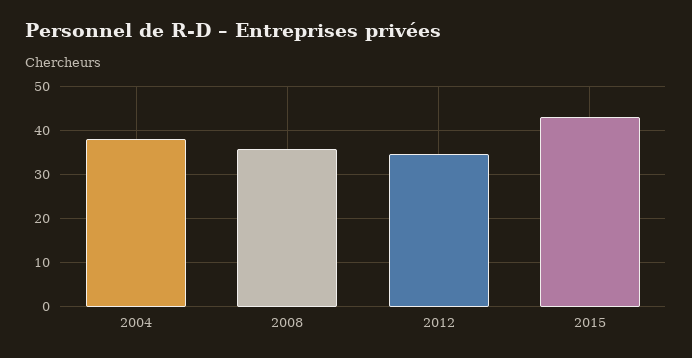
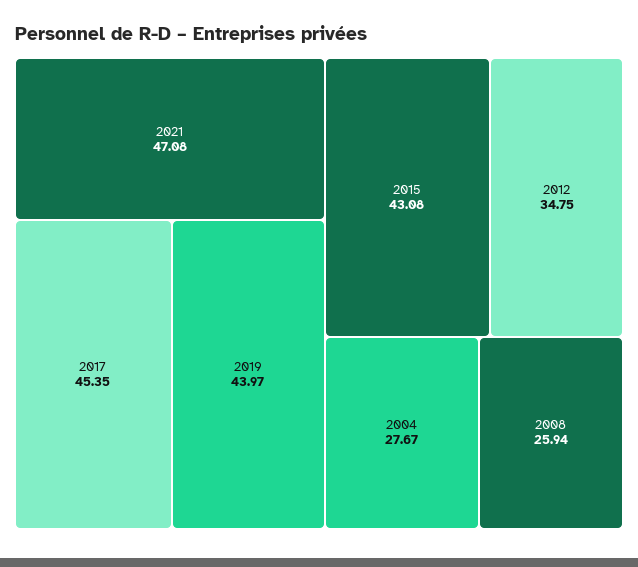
2004: 38 -> 27.67
2008: 36 -> 25.94
2021: none -> 47.08
2017: none -> 45.35
2019: none -> 43.97

